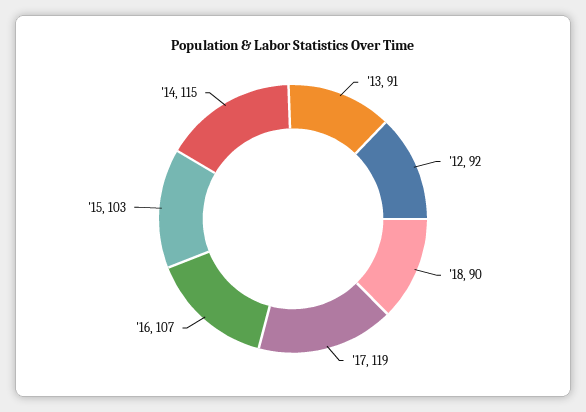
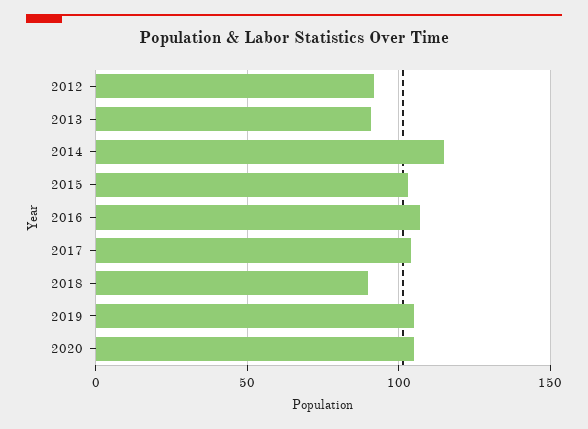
'17: 119 -> 105
2019: none -> 105
2020: none -> 105

